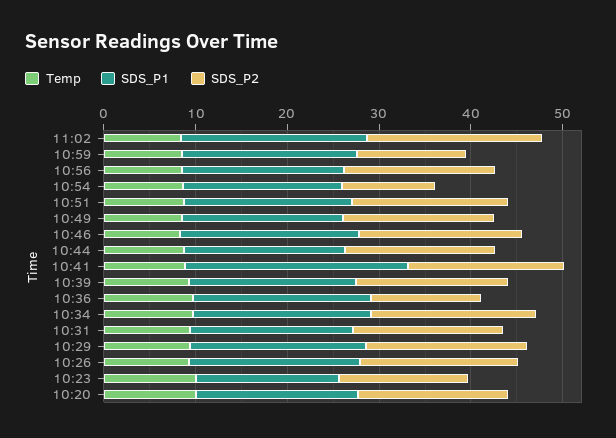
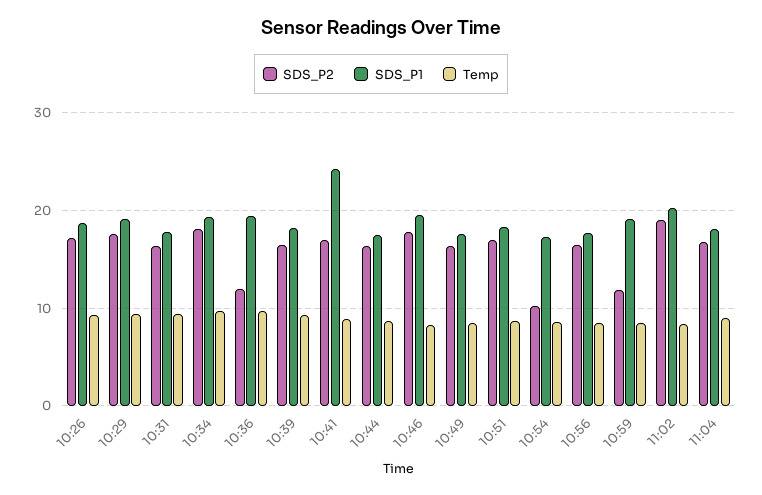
Temp, 10:23: 10 -> none
SDS_P1, 10:23: 16 -> none
SDS_P2, 10:23: 14 -> none
Temp, 10:20: 10 -> none
SDS_P1, 10:20: 18 -> none
SDS_P2, 10:20: 16 -> none
SDS_P2, 11:04: none -> 17
SDS_P1, 11:04: none -> 18
Temp, 11:04: none -> 9

